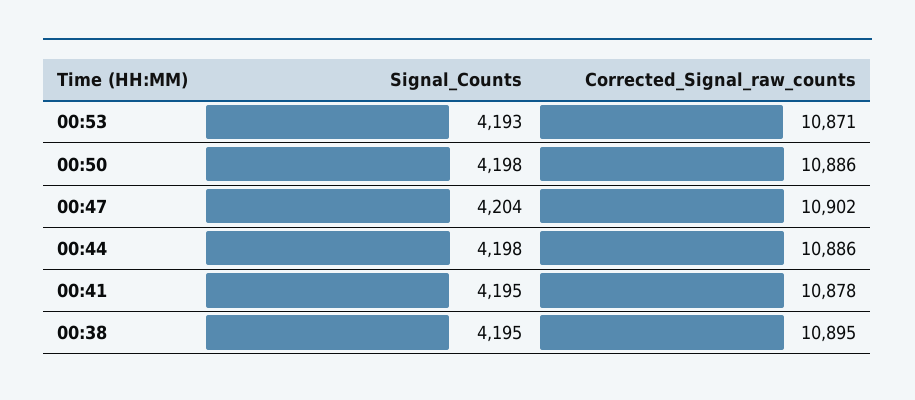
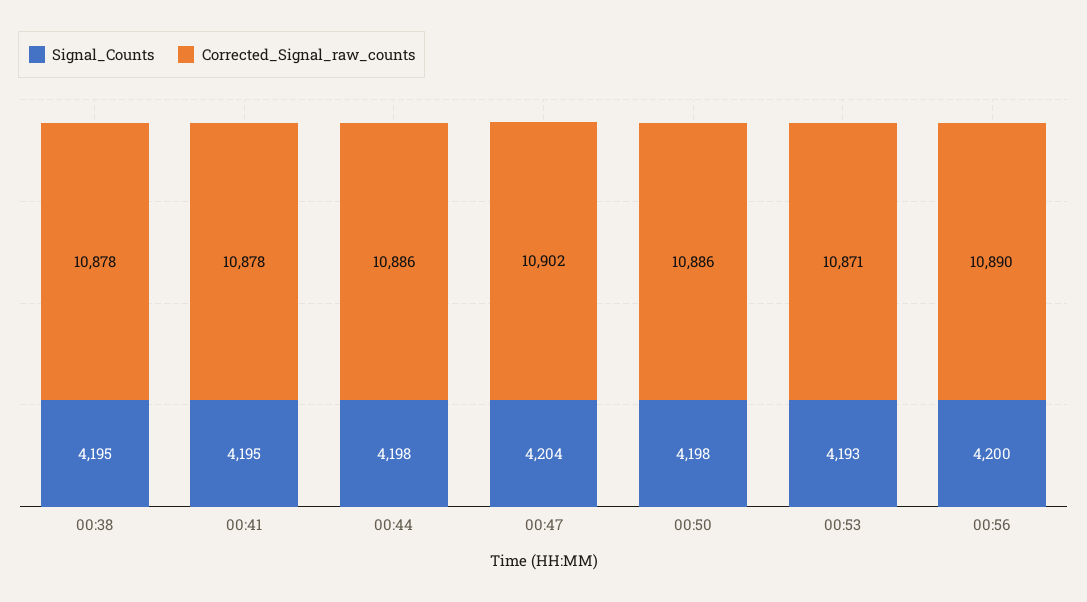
Corrected_Signal_raw_counts, 00:38: 10895 -> 10878
Signal_Counts, 00:56: none -> 4200
Corrected_Signal_raw_counts, 00:56: none -> 10890

